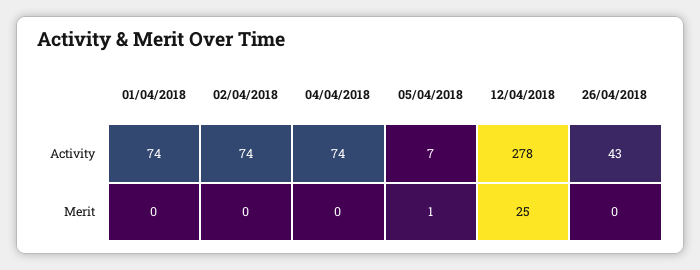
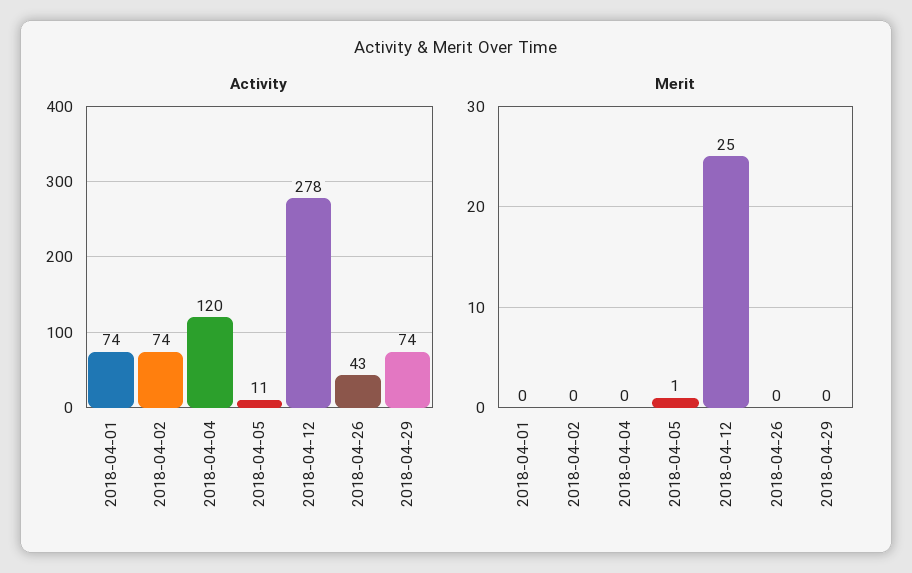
Activity, 04/04/2018: 74 -> 120
Activity, 05/04/2018: 7 -> 11
Activity, 2018-04-29: none -> 74
Merit, 2018-04-29: none -> 0

